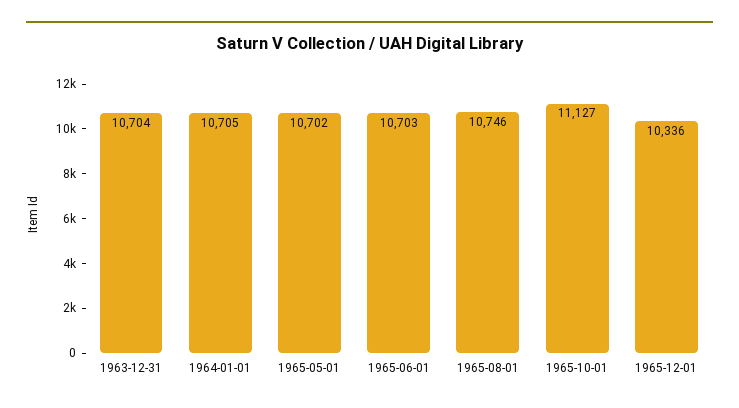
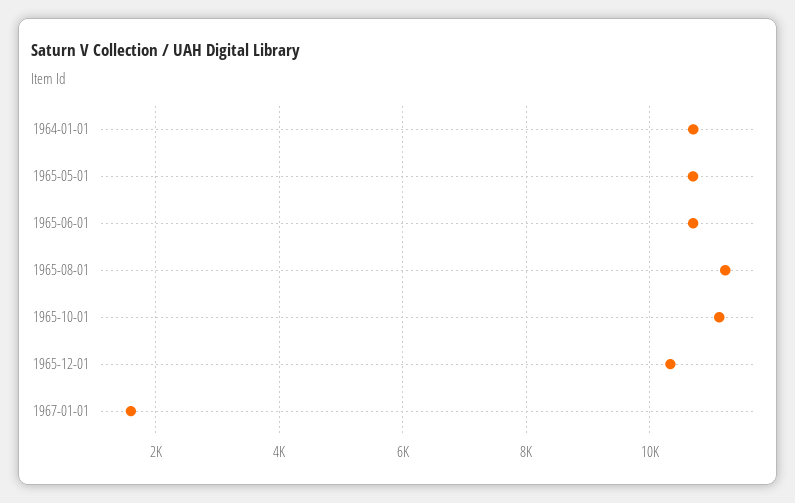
1963-12-31: 10704 -> none
1965-08-01: 10746 -> 11200
1967-01-01: none -> 1600

